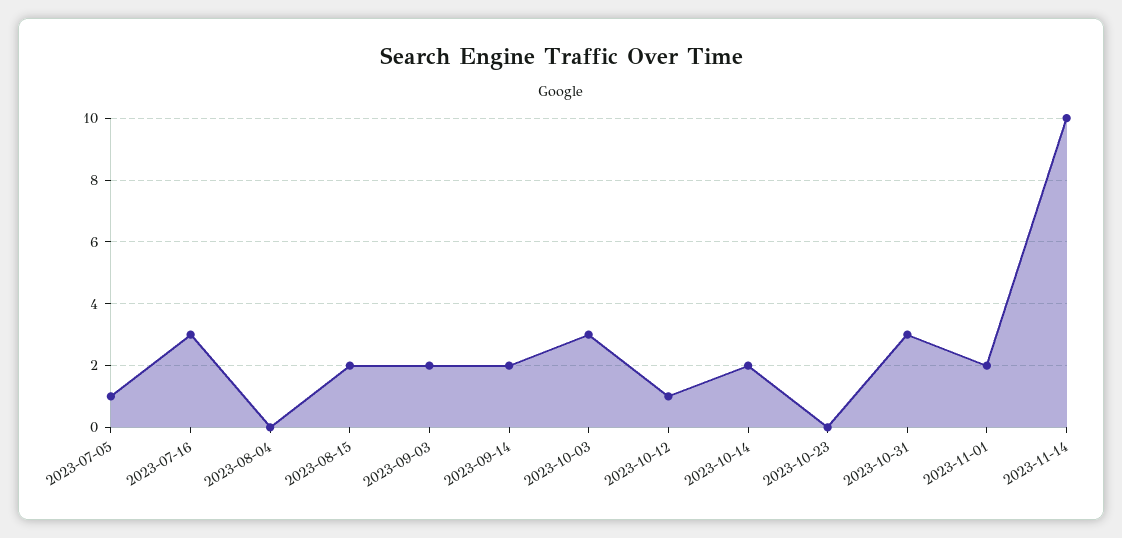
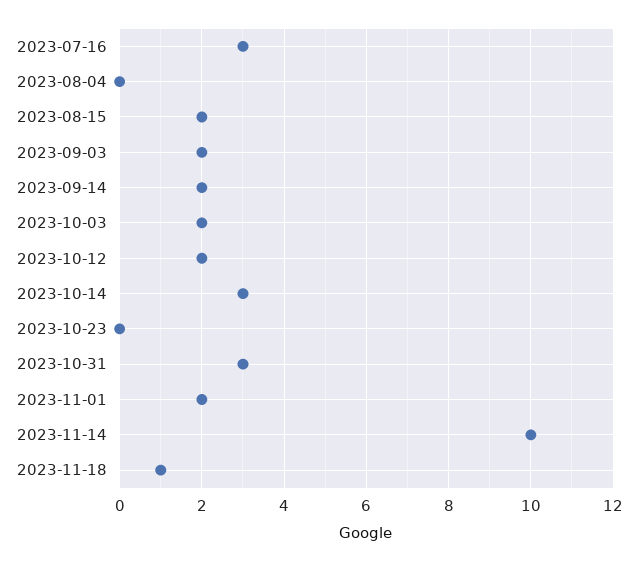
2023-07-05: 1 -> none
2023-10-03: 3 -> 2
2023-10-12: 1 -> 2
2023-10-14: 2 -> 3
2023-11-18: none -> 1

